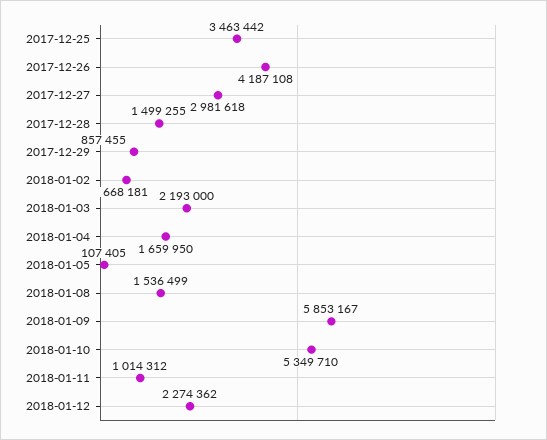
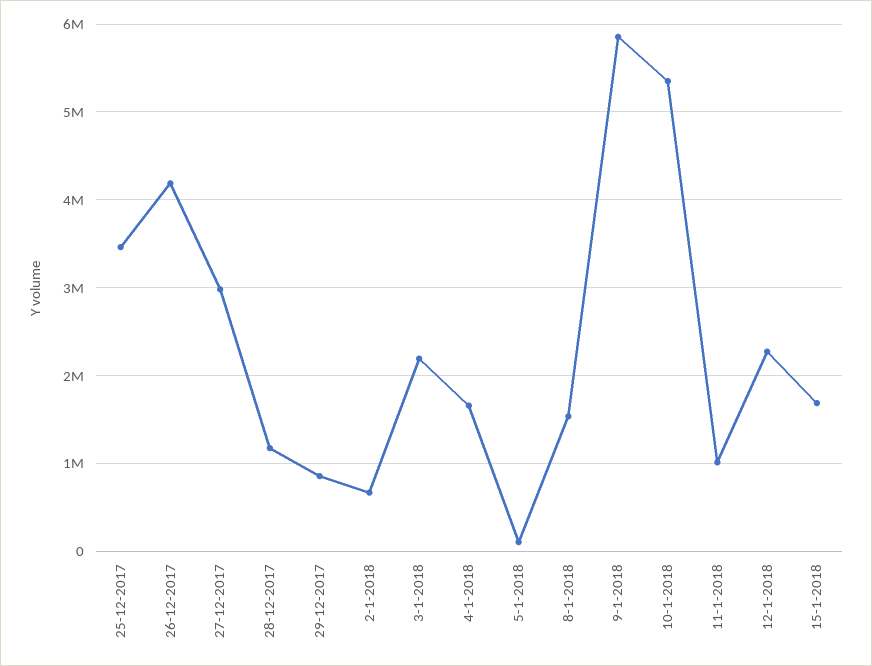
2017-12-28: 1499255 -> 1200000
15-1-2018: none -> 1700000

